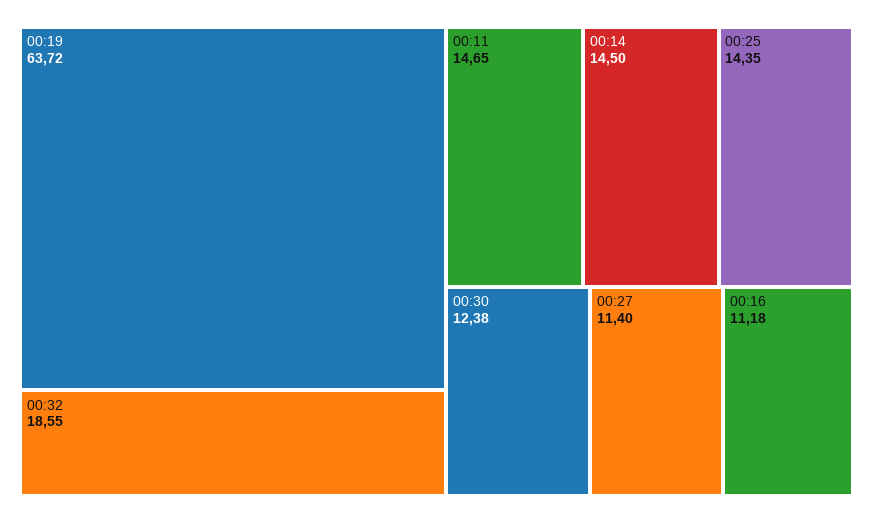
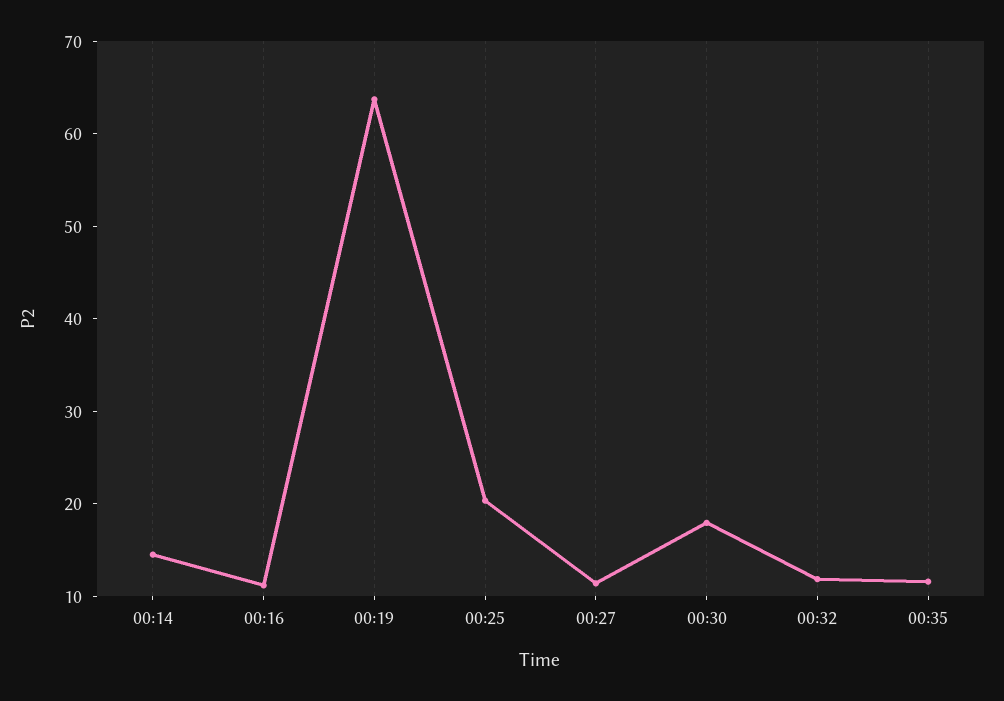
00:32: 18.55 -> 12
00:11: 14.65 -> none
00:25: 14.35 -> 20
00:30: 12.38 -> 18
00:35: none -> 12

